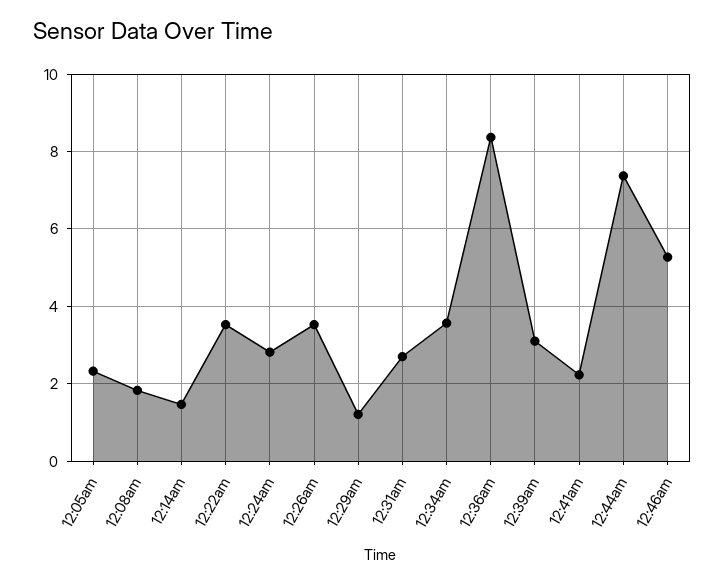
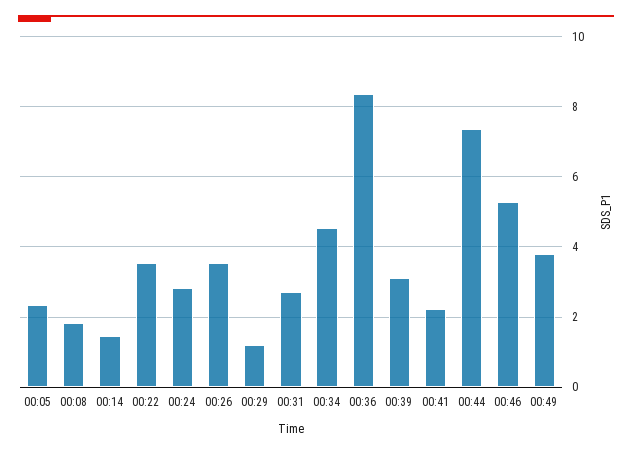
12:34am: 3.6 -> 4.6
00:49: none -> 3.8

